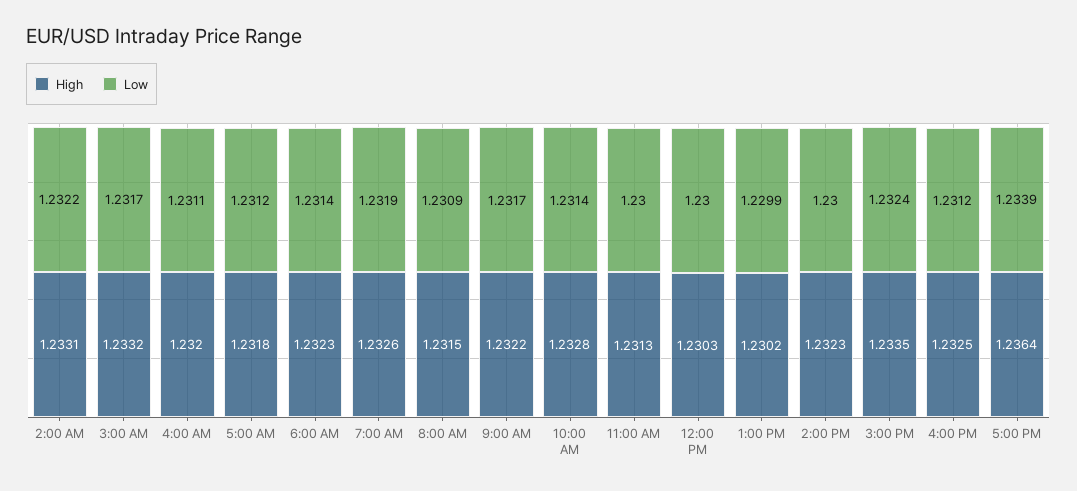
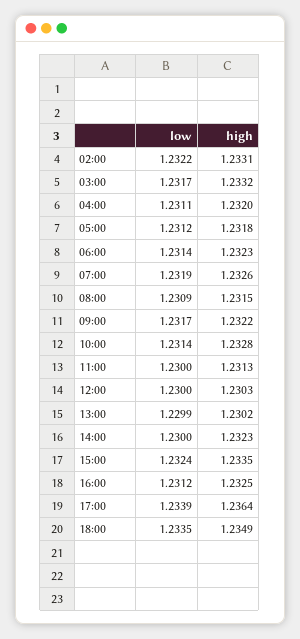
Low, 18:00: none -> 1.2335
High, 18:00: none -> 1.2349

